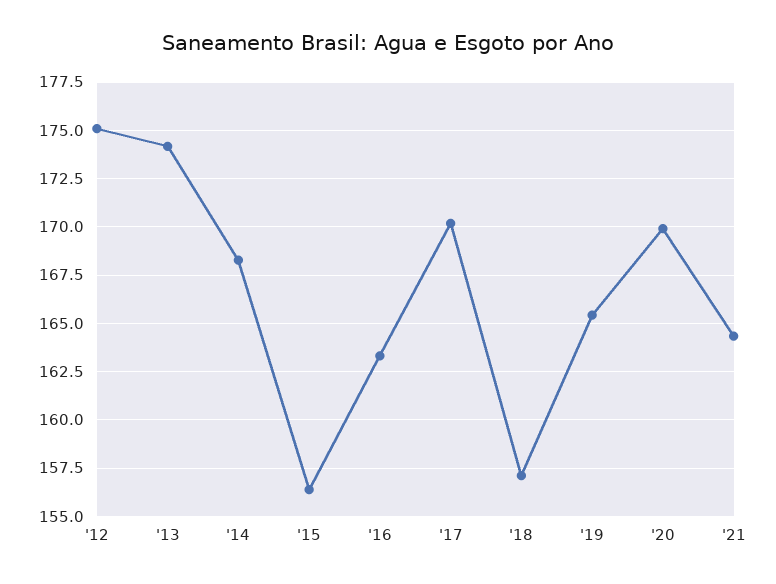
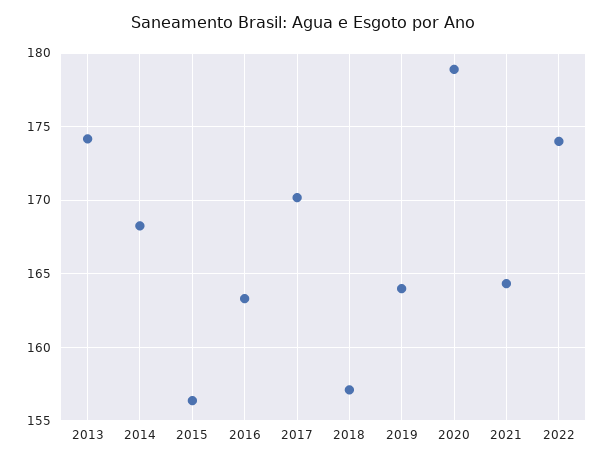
'12: 175 -> none
'19: 165.5 -> 164
'20: 170 -> 179
2022: none -> 174

